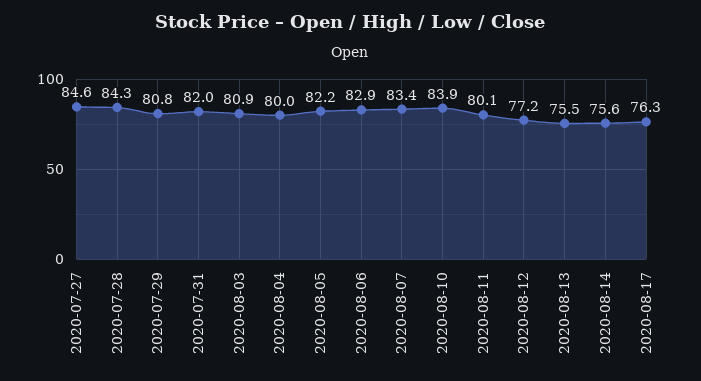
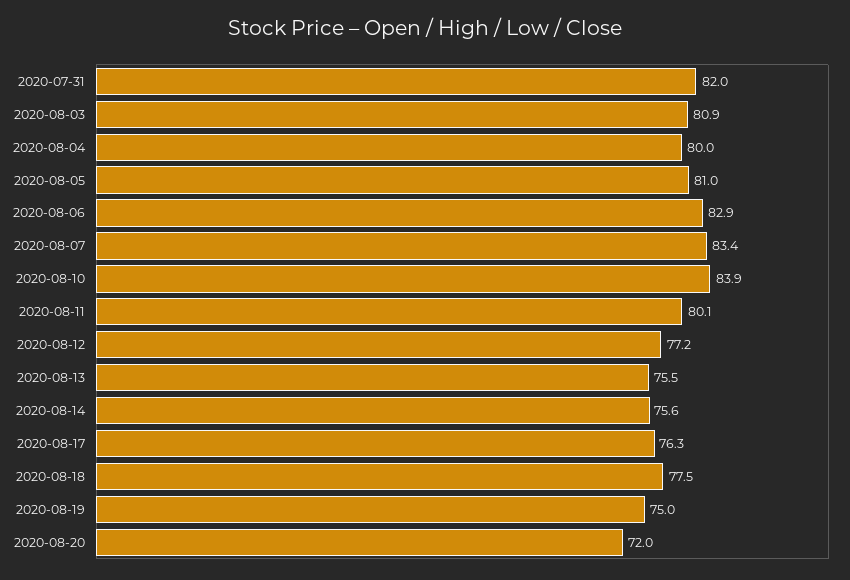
2020-07-27: 84.6 -> none
2020-07-28: 84.3 -> none
2020-07-29: 80.8 -> none
2020-08-05: 82.2 -> 81
2020-08-18: none -> 77.5
2020-08-19: none -> 75
2020-08-20: none -> 72

